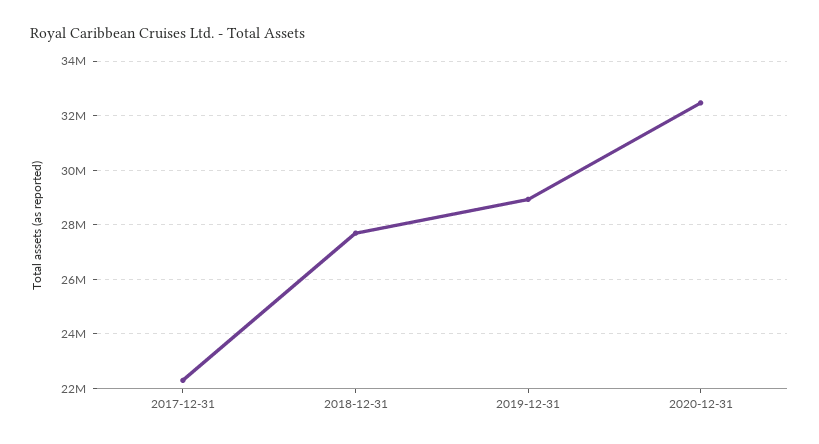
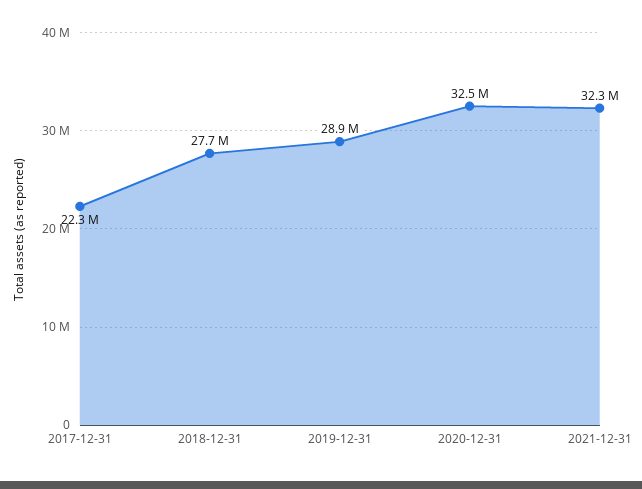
2021-12-31: none -> 32300000

